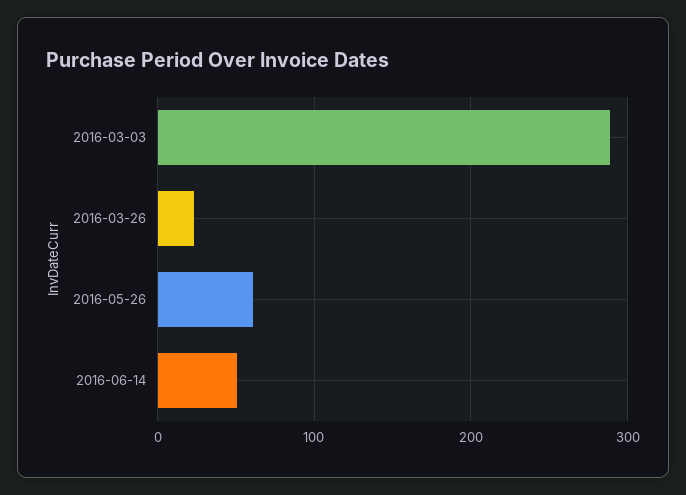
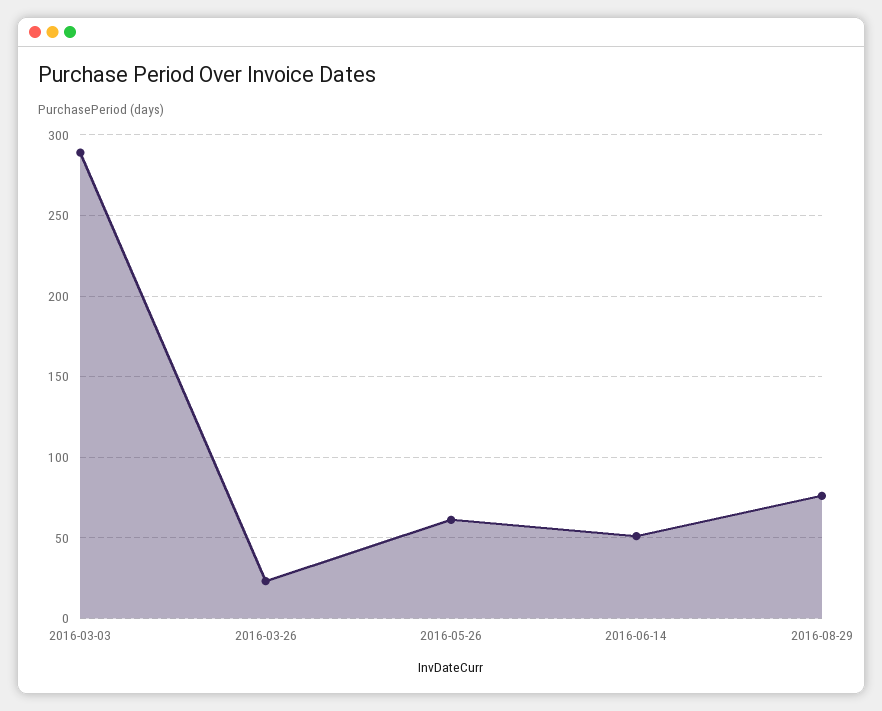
2016-08-29: none -> 75

